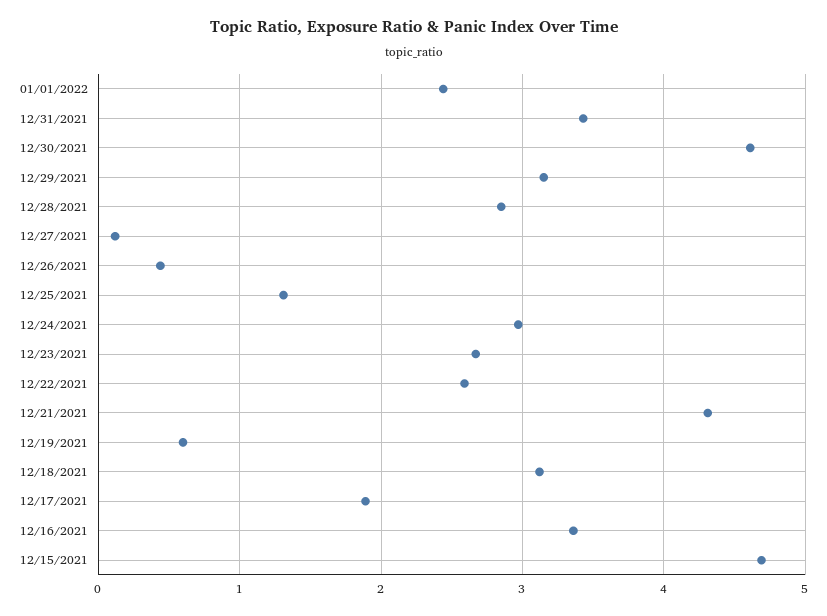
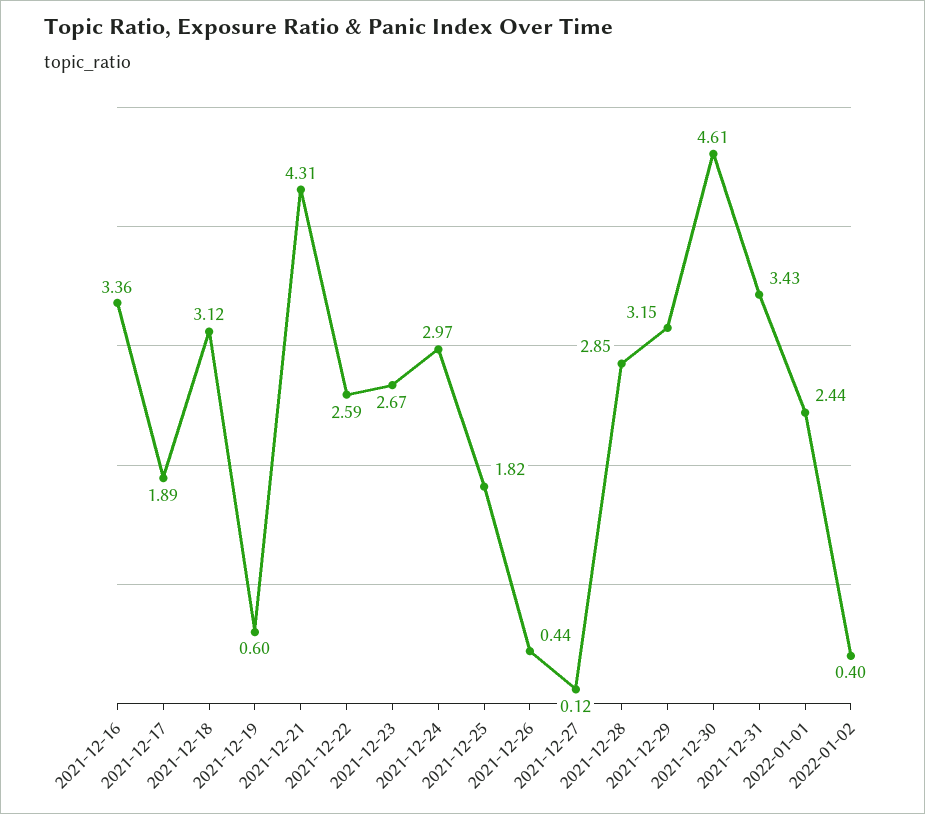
12/25/2021: 1.3 -> 1.82
12/15/2021: 4.7 -> none
2022-01-02: none -> 0.4

